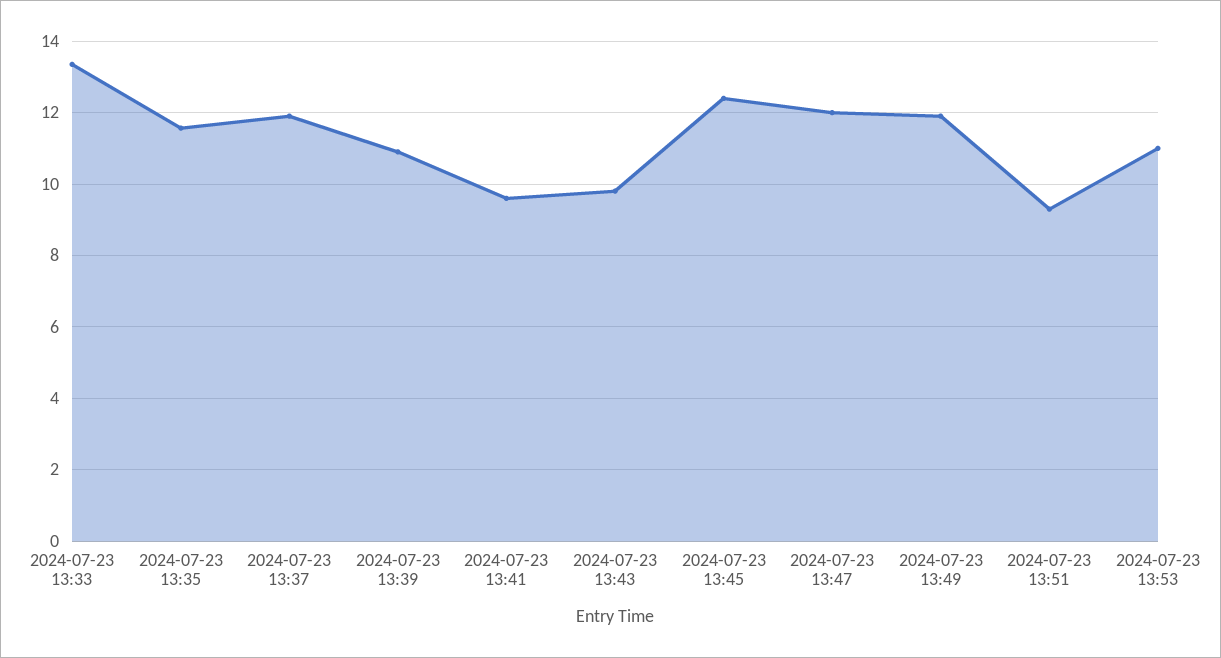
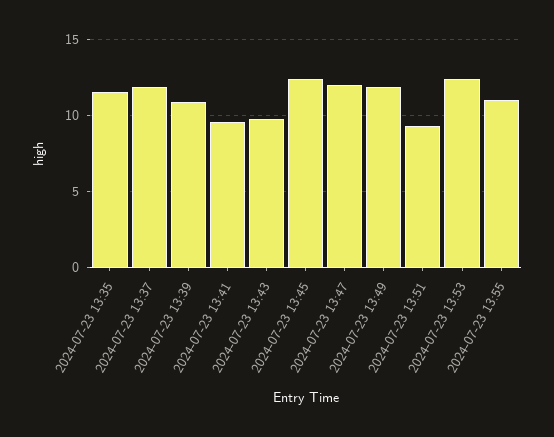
2024-07-23 13:33: 13.4 -> none
2024-07-23 13:53: 11 -> 12.5
2024-07-23 13:55: none -> 11

